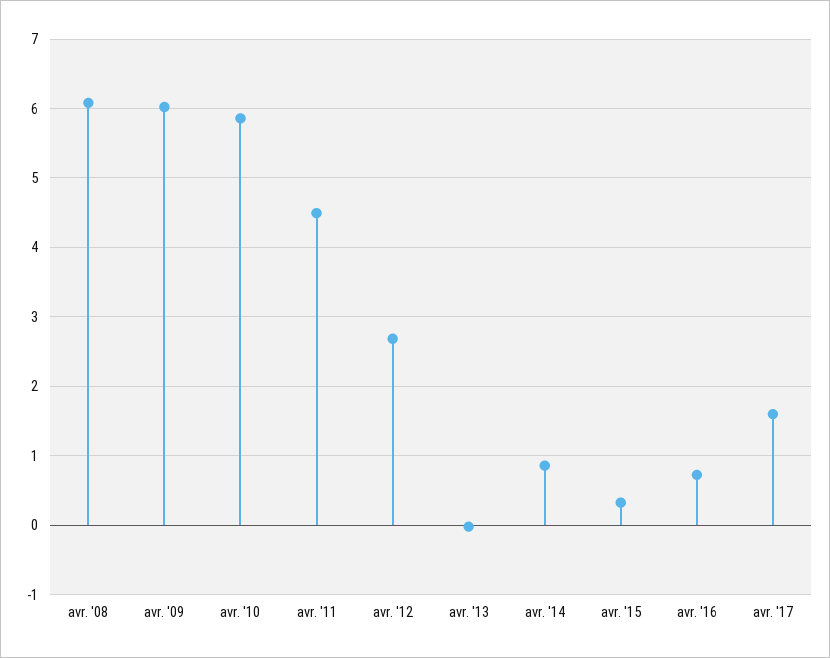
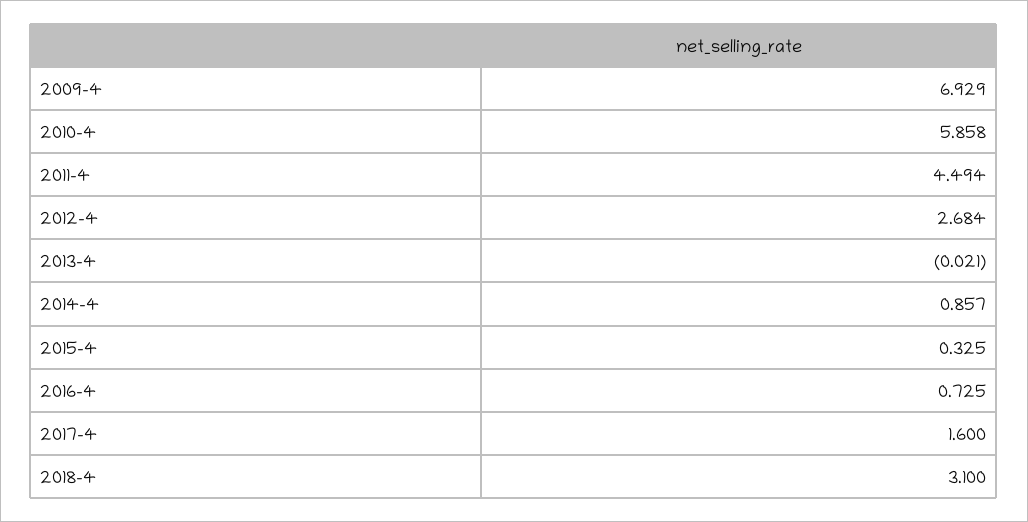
avr. '08: 6.1 -> none
avr. '09: 6 -> 6.929
2018-4: none -> 3.1

